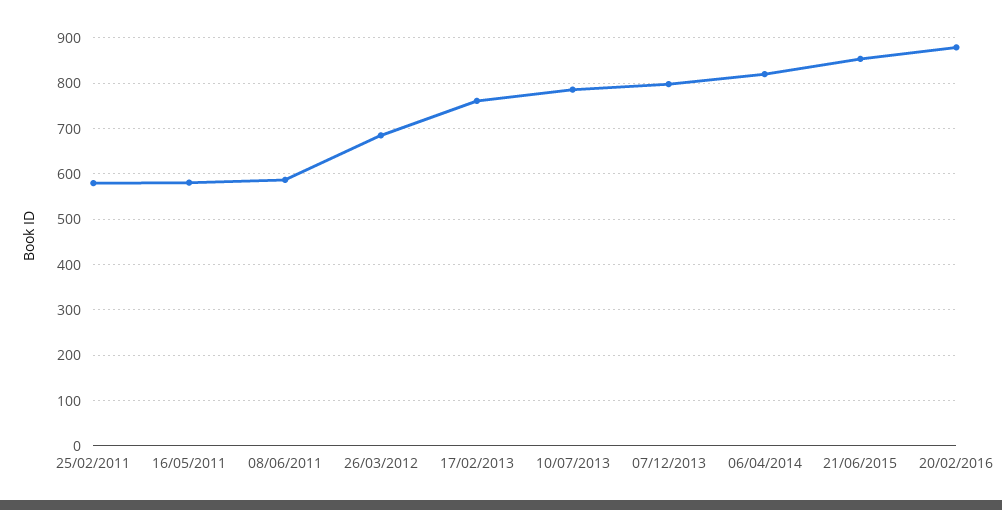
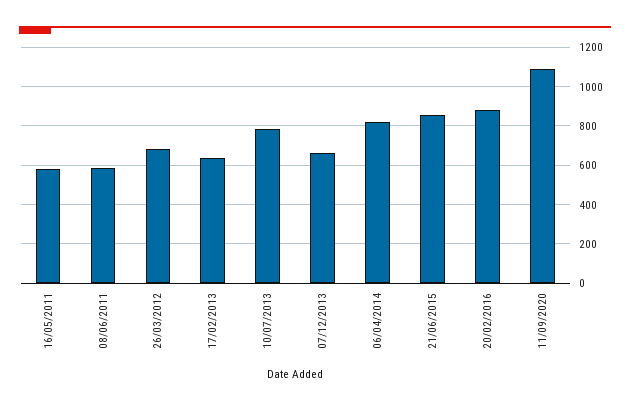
25/02/2011: 580 -> none
17/02/2013: 760 -> 650
07/12/2013: 800 -> 650
11/09/2020: none -> 1100

